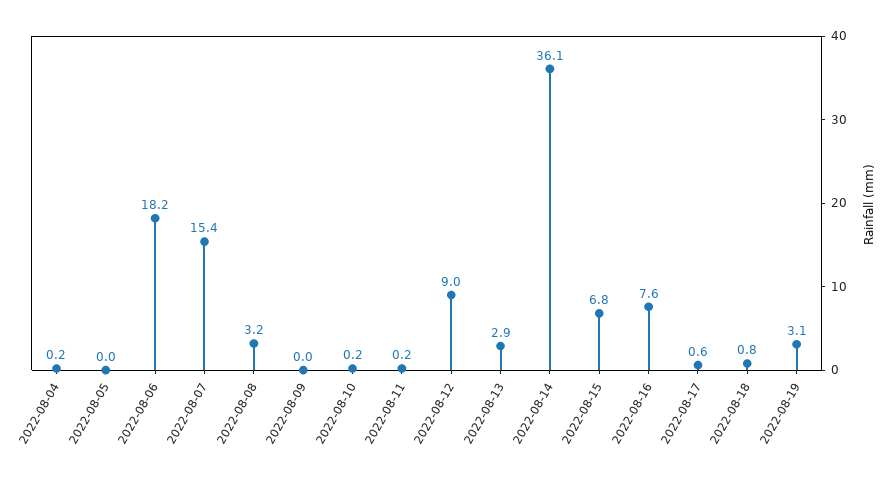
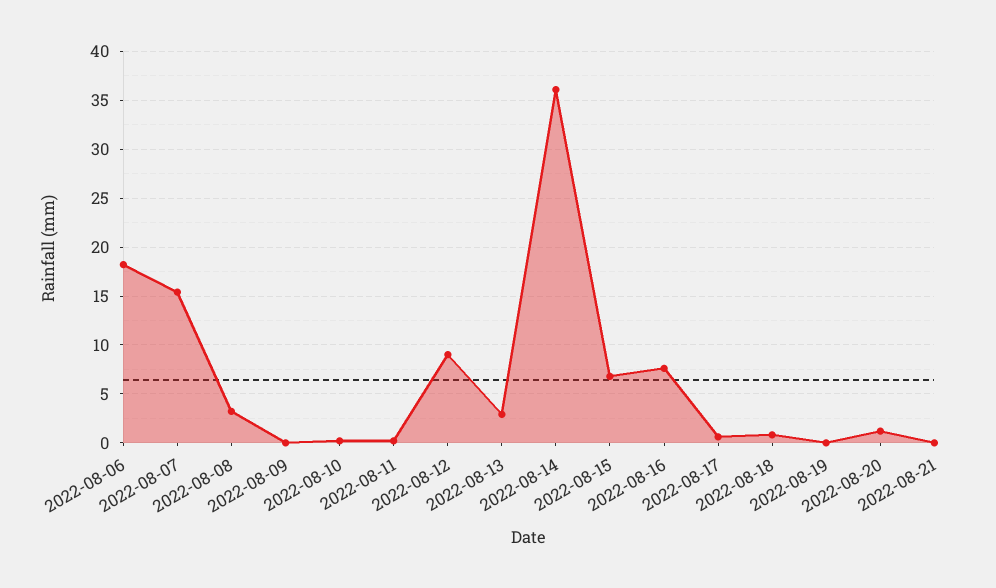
2022-08-04: 0.2 -> none
2022-08-05: 0 -> none
2022-08-19: 3.1 -> 0
2022-08-20: none -> 1
2022-08-21: none -> 0

